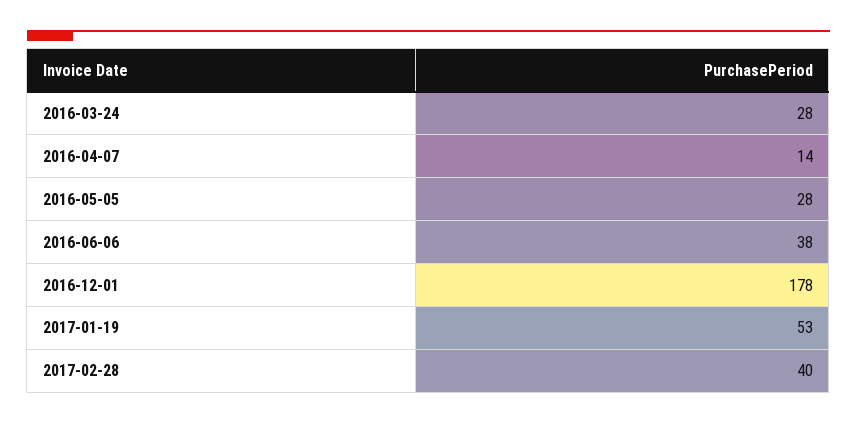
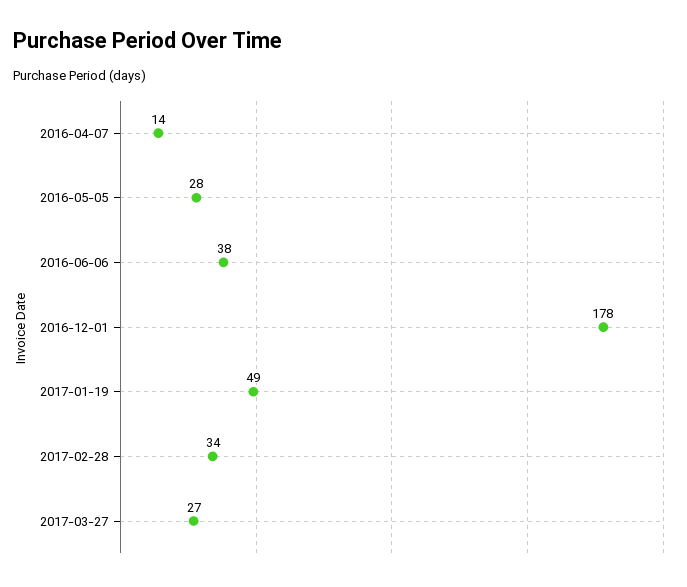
2016-03-24: 28 -> none
2017-01-19: 53 -> 49
2017-02-28: 40 -> 34
2017-03-27: none -> 27

